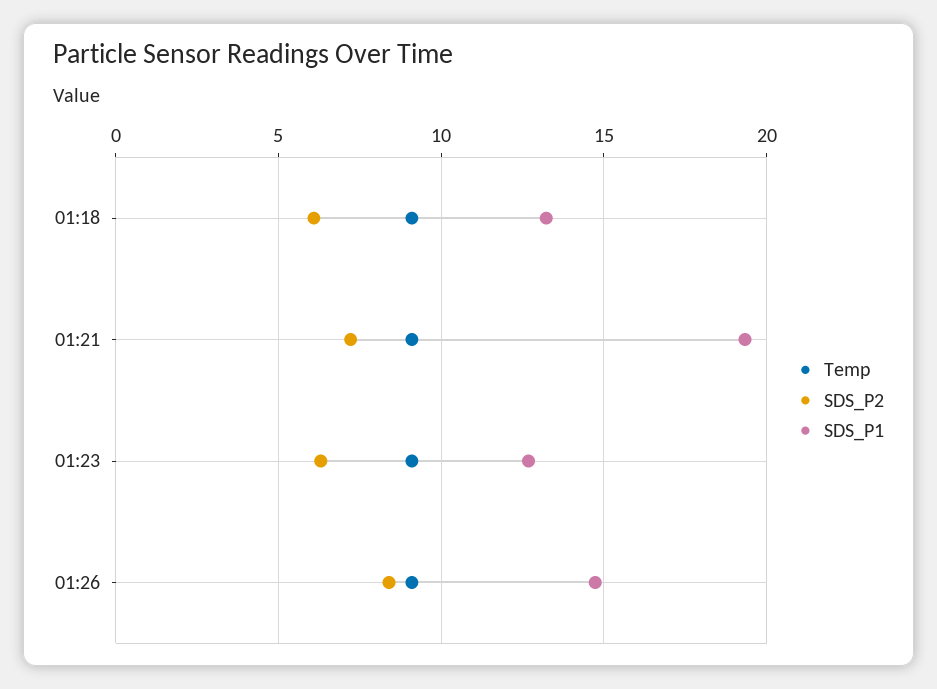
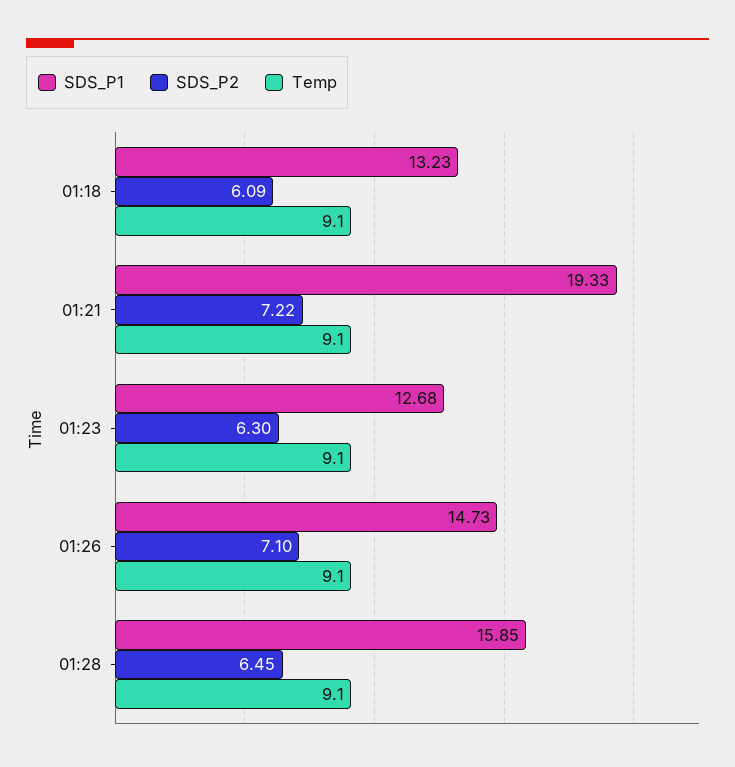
SDS_P2, 01:26: 8.5 -> 7.1
SDS_P1, 01:28: none -> 15.85
SDS_P2, 01:28: none -> 6.45
Temp, 01:28: none -> 9.1

